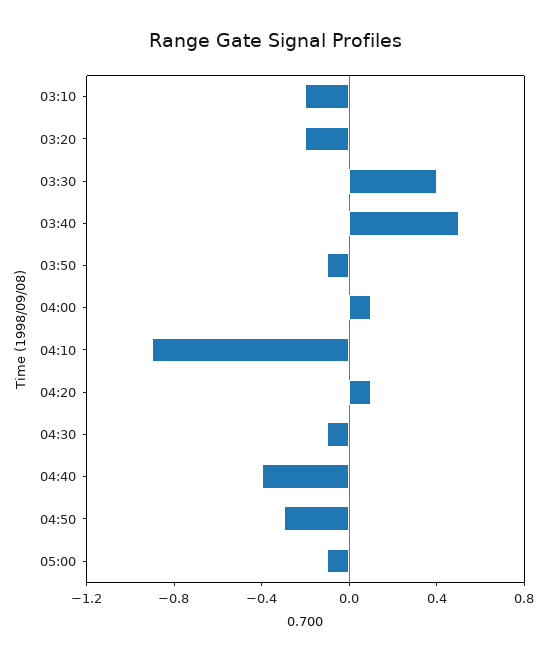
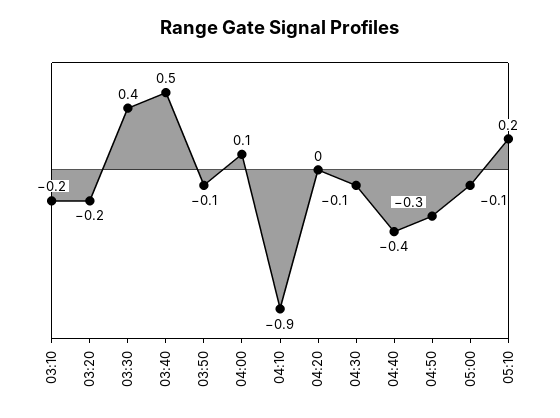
04:20: 0.1 -> 0
05:10: none -> 0.2

